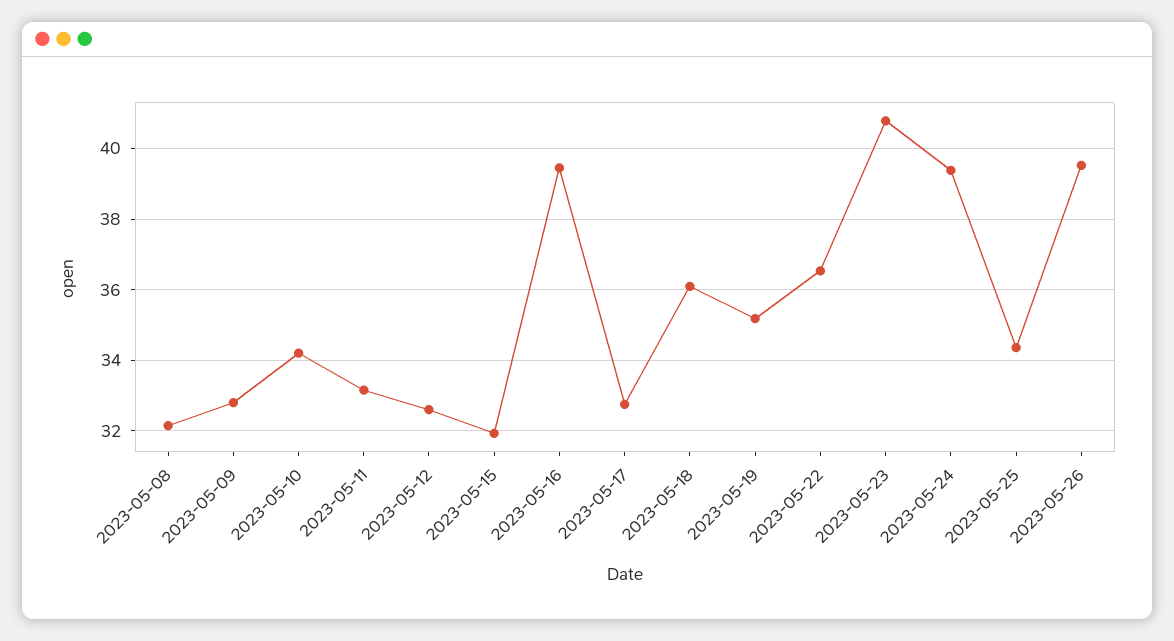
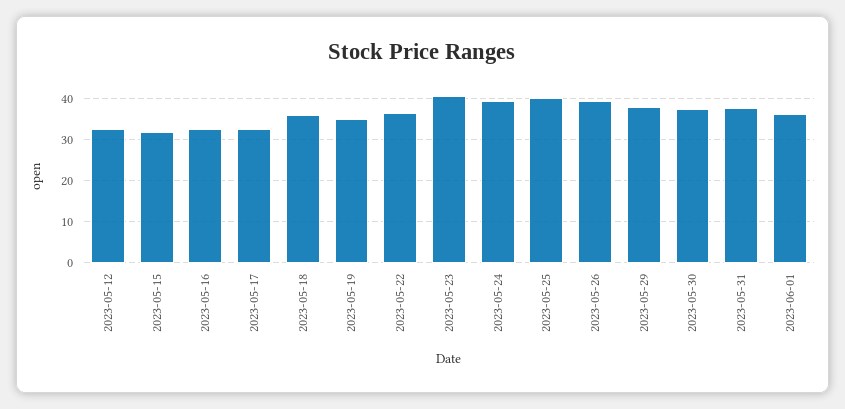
2023-05-08: 32.2 -> none
2023-05-09: 32.8 -> none
2023-05-10: 34.2 -> none
2023-05-11: 33.2 -> none
2023-05-16: 39.4 -> 32
2023-05-25: 34.4 -> 40
2023-05-29: none -> 38
2023-05-30: none -> 38
2023-05-31: none -> 38
2023-06-01: none -> 36

